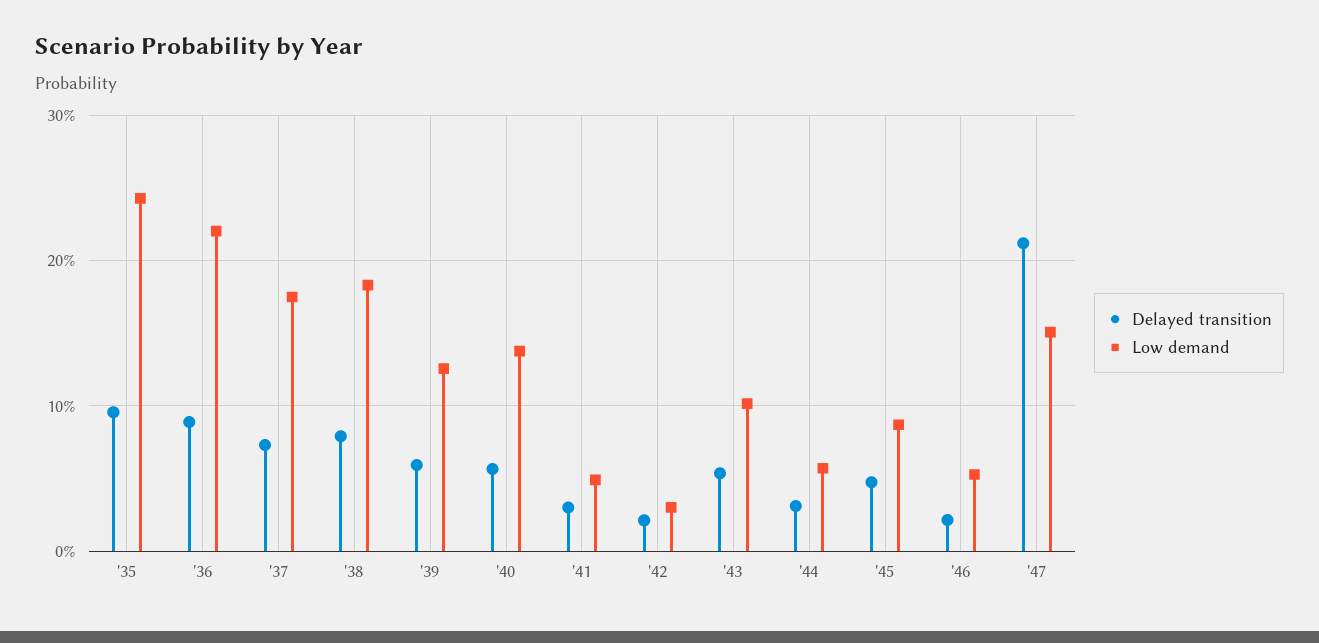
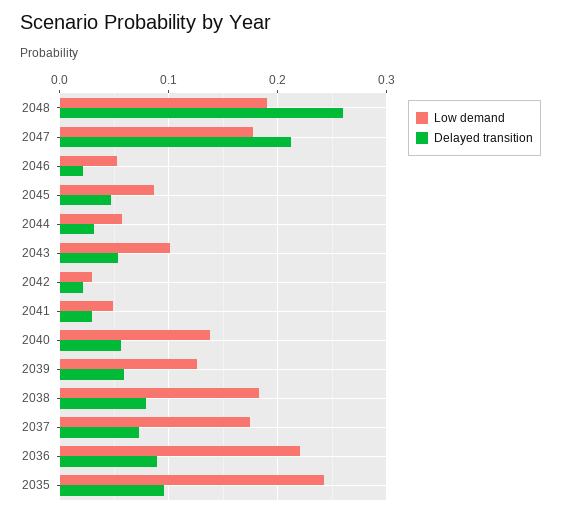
Low demand, '47: 0.15 -> 0.18
Low demand, 2048: none -> 0.19
Delayed transition, 2048: none -> 0.26

